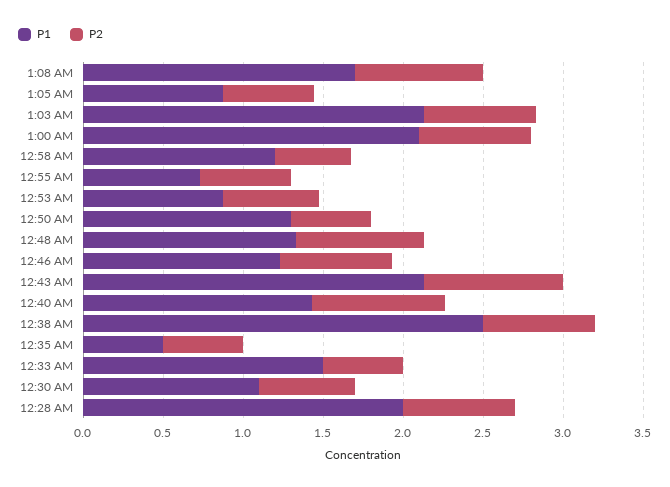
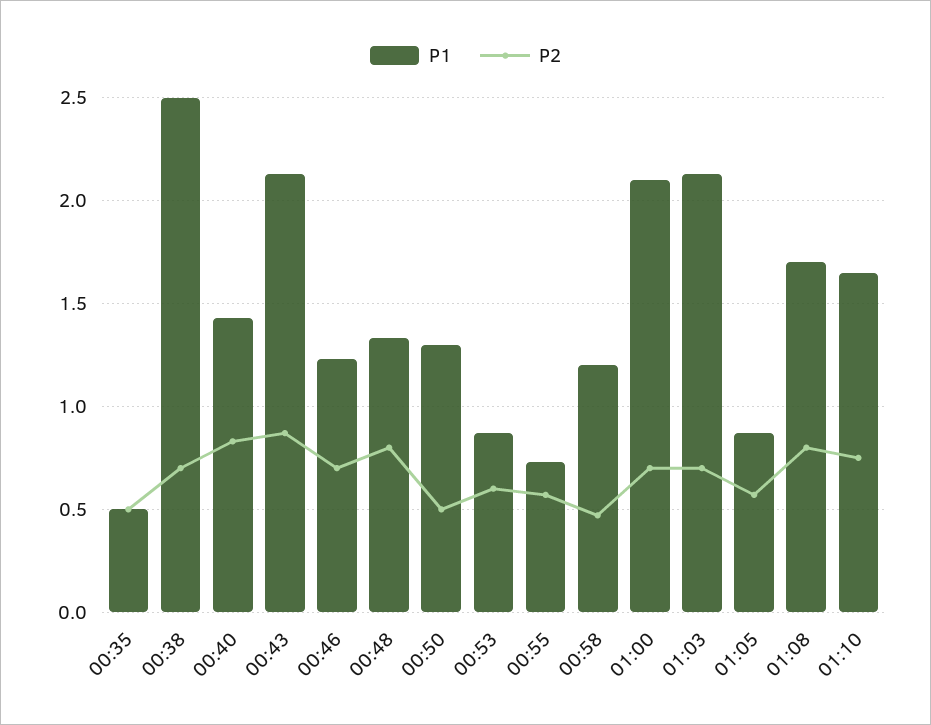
P1, 12:33 AM: 1.5 -> none
P2, 12:33 AM: 0.5 -> none
P1, 12:30 AM: 1.1 -> none
P2, 12:30 AM: 0.6 -> none
P1, 12:28 AM: 2 -> none
P2, 12:28 AM: 0.7 -> none
P1, 01:10: none -> 1.65
P2, 01:10: none -> 0.75

